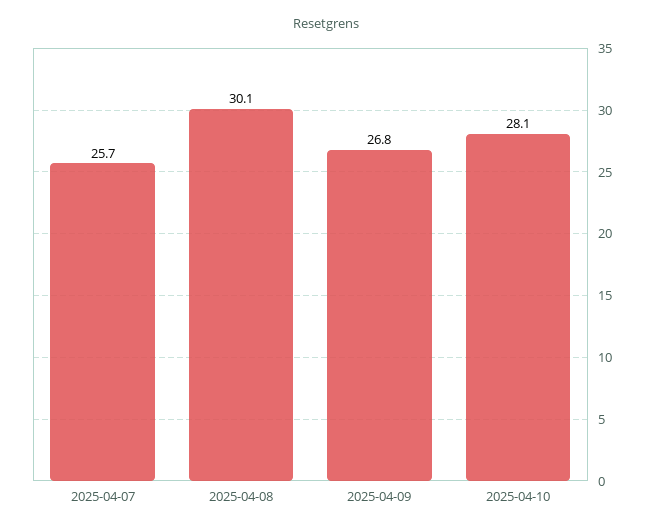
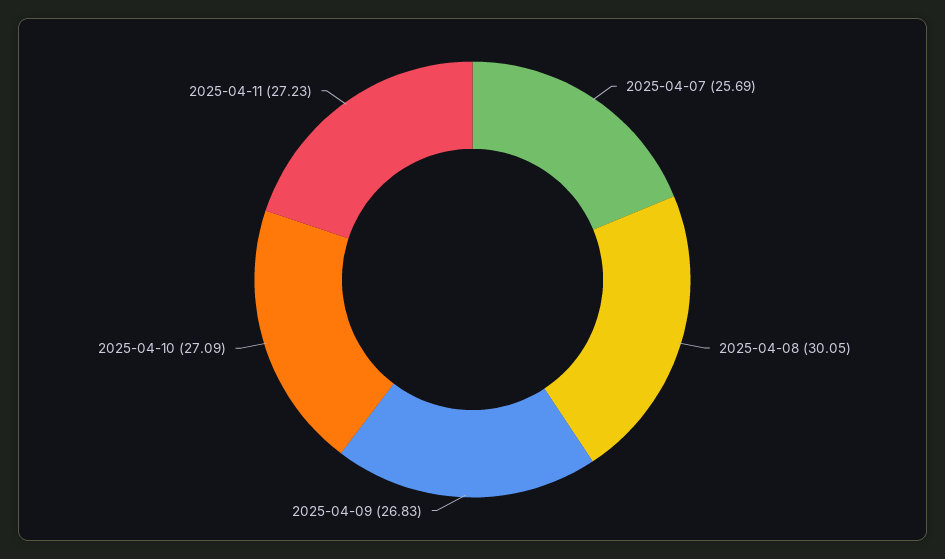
2025-04-10: 28.1 -> 27.09
2025-04-11: none -> 27.23

